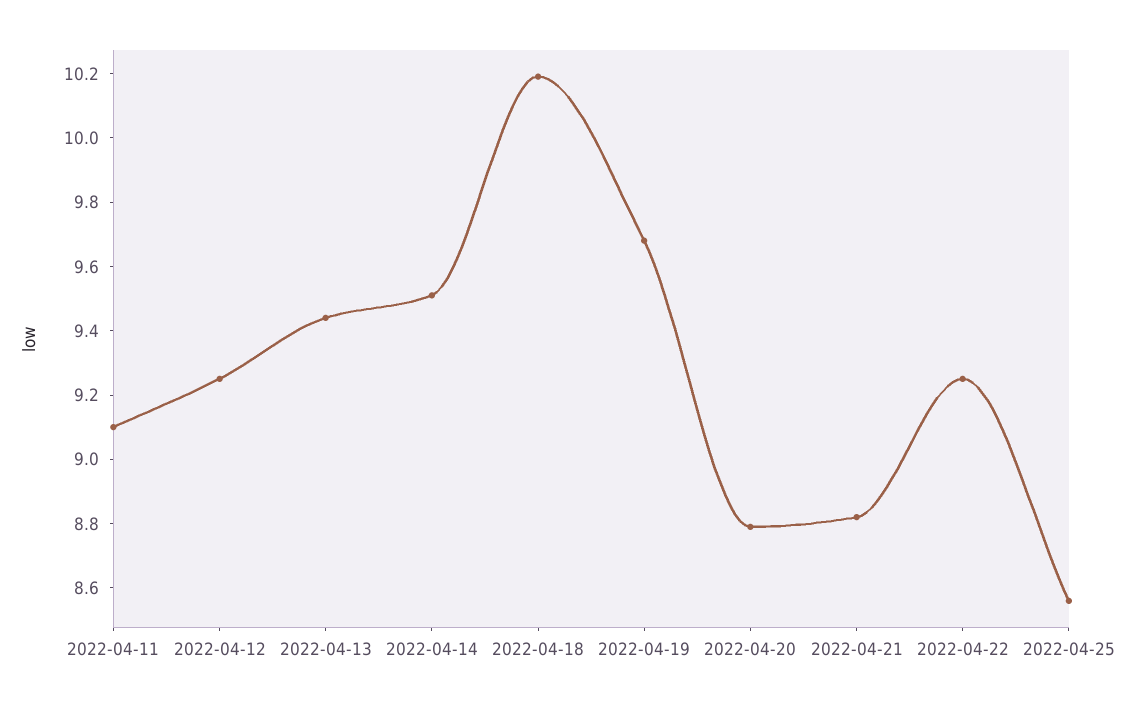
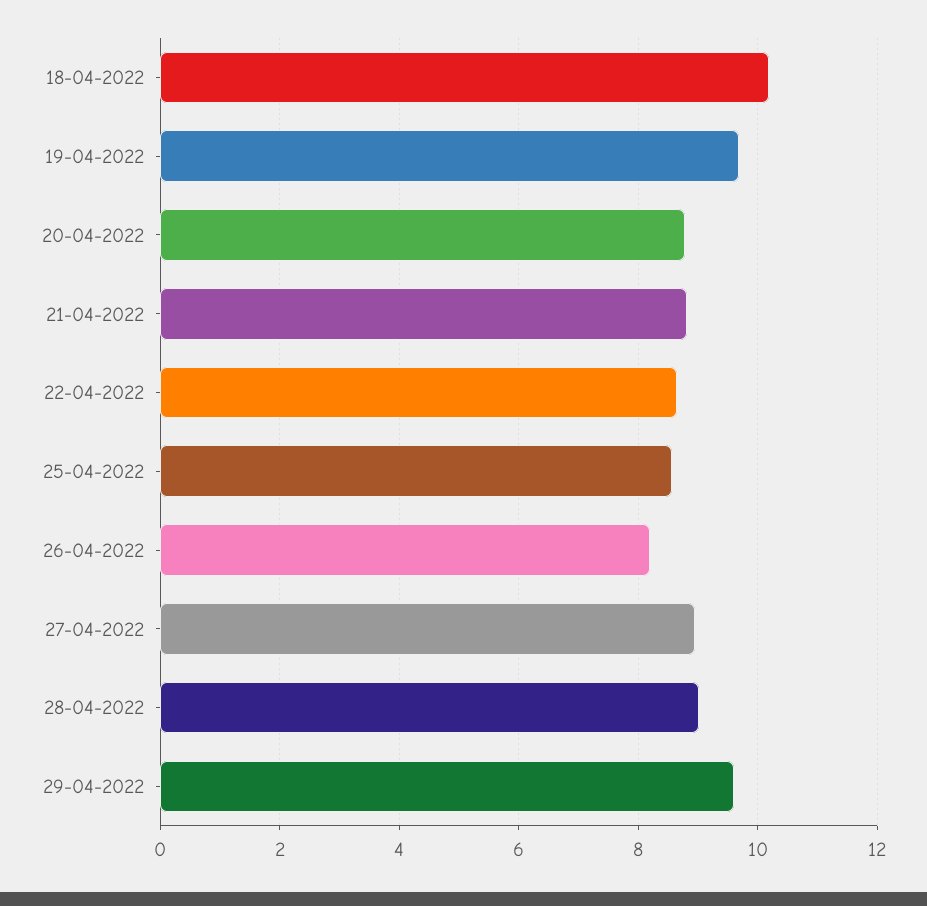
2022-04-11: 9.1 -> none
2022-04-12: 9.25 -> none
2022-04-13: 9.45 -> none
2022-04-14: 9.5 -> none
2022-04-22: 9.25 -> 8.6
26-04-2022: none -> 8.2
27-04-2022: none -> 9
28-04-2022: none -> 9
29-04-2022: none -> 9.6

